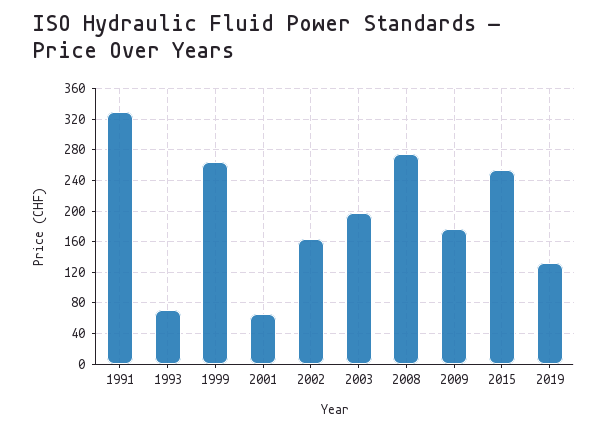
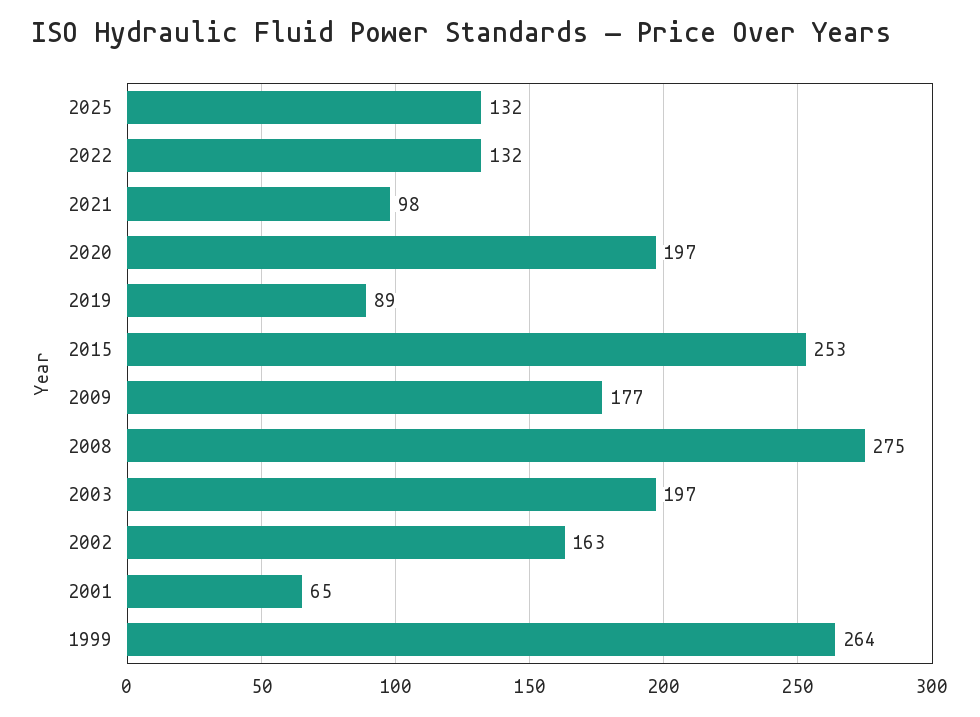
1991: 330 -> none
1993: 70 -> none
2019: 130 -> 89
2025: none -> 132
2022: none -> 132
2021: none -> 98
2020: none -> 197

